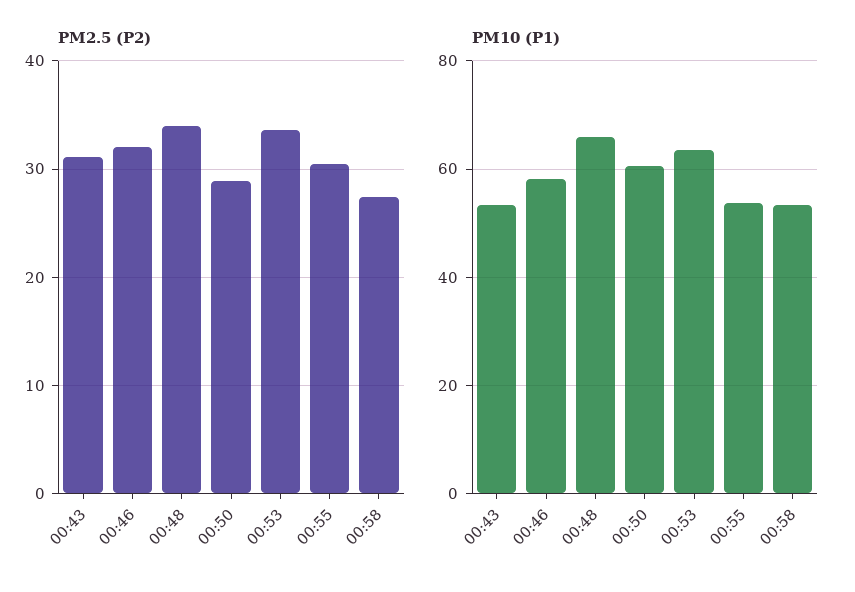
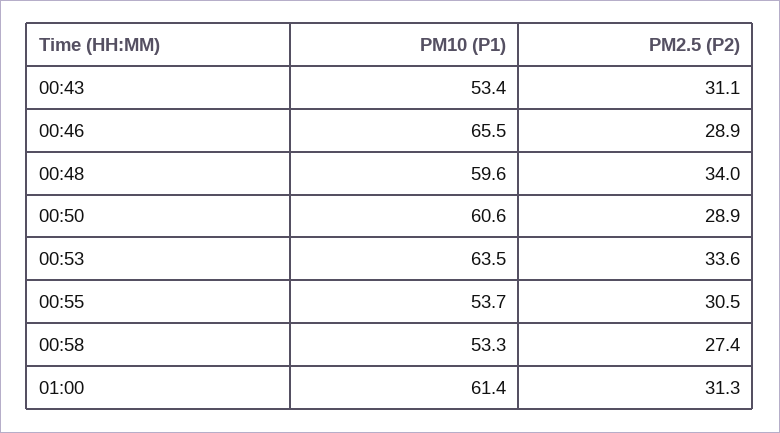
PM2.5 (P2), 00:46: 32 -> 28.9
PM10 (P1), 00:46: 58 -> 65.5
PM10 (P1), 00:48: 66 -> 59.6
PM10 (P1), 01:00: none -> 61.4
PM2.5 (P2), 01:00: none -> 31.3

